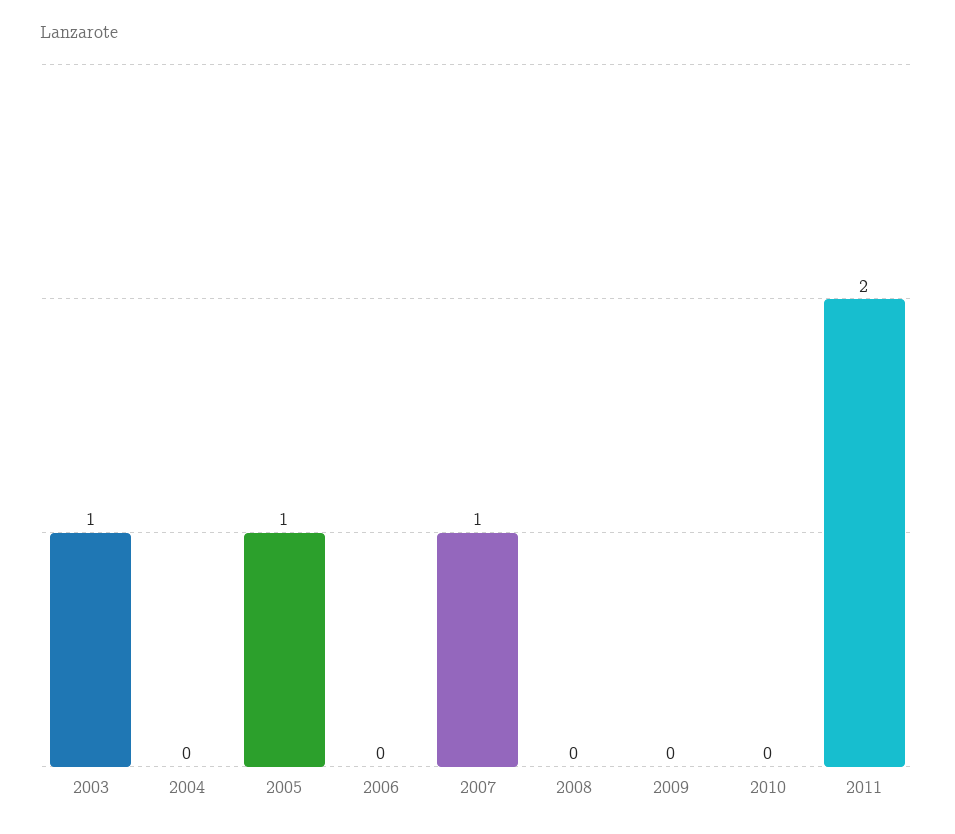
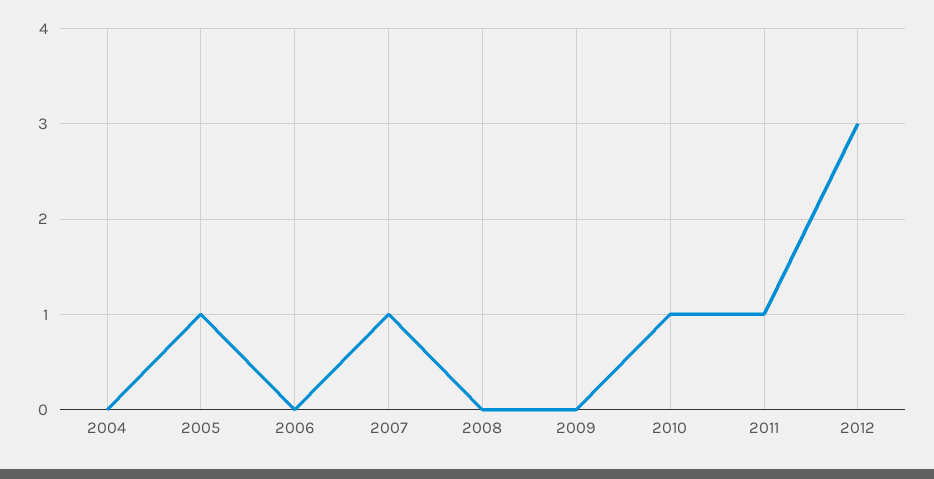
2003: 1 -> none
2010: 0 -> 1
2011: 2 -> 1
2012: none -> 3

